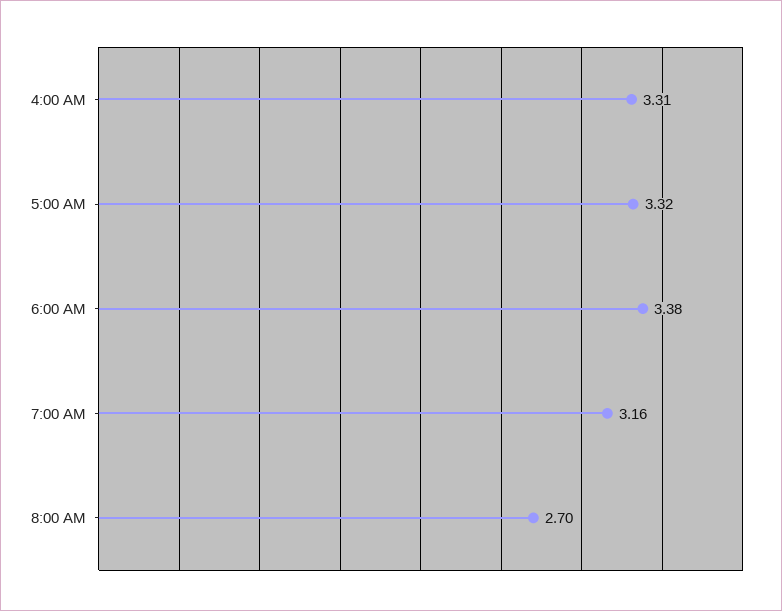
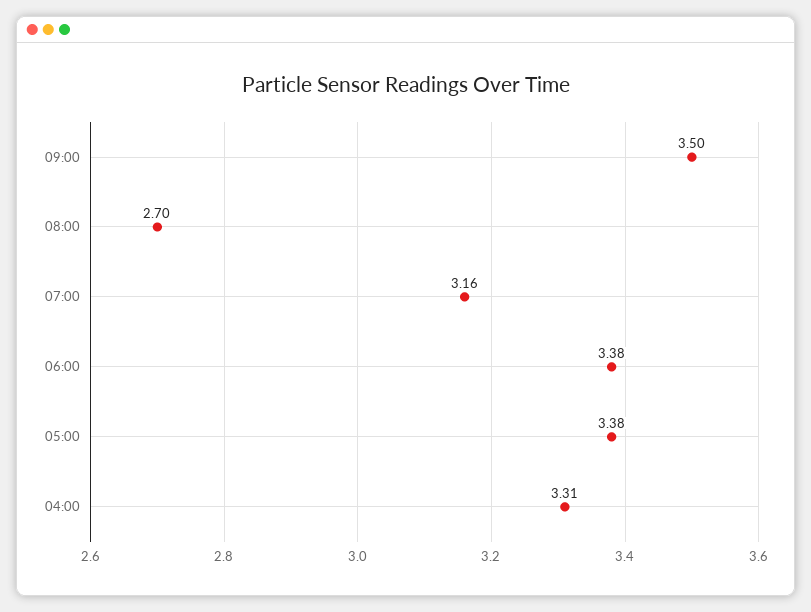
5:00 AM: 3.32 -> 3.38
09:00: none -> 3.5

